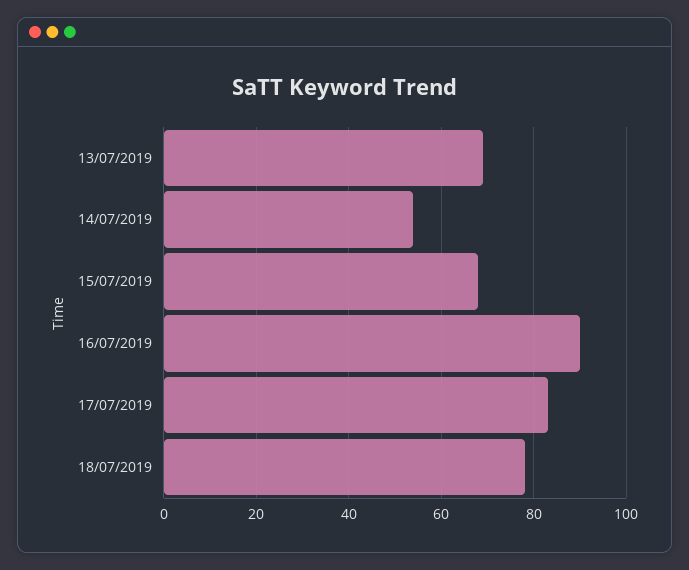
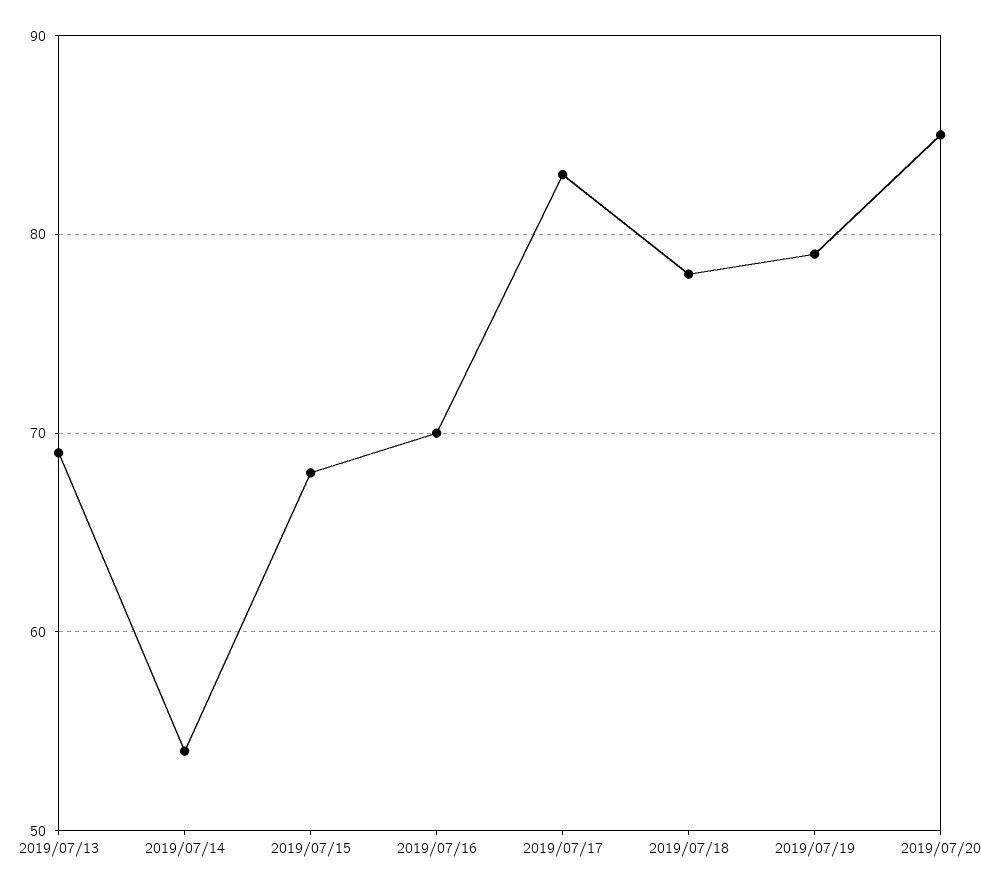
16/07/2019: 90 -> 70
2019/07/19: none -> 79
2019/07/20: none -> 85

